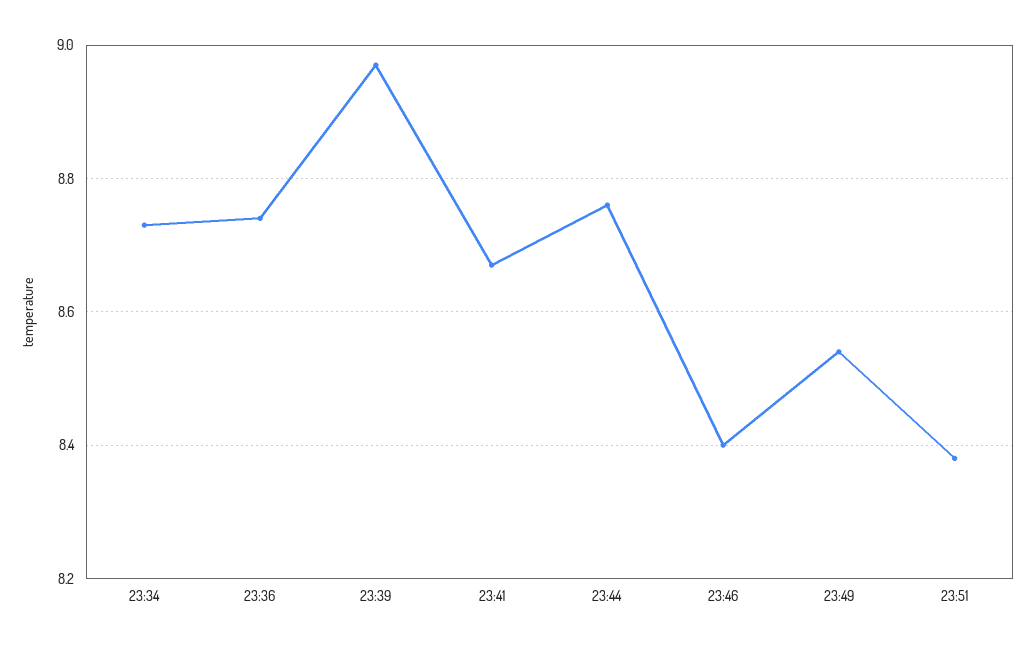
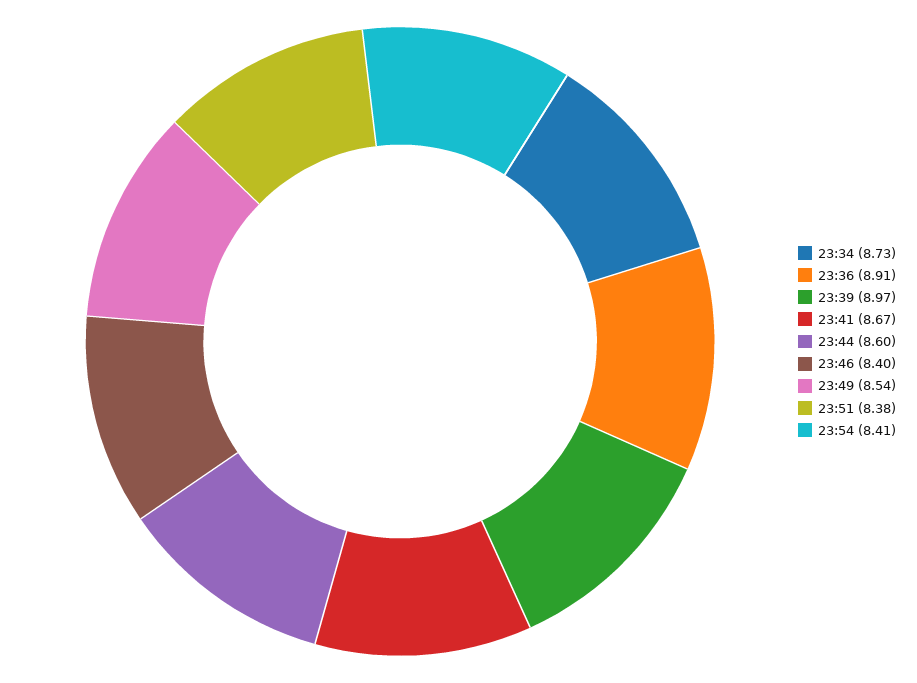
23:36: 8.75 -> 8.91
23:44: 8.75 -> 8.6
23:54: none -> 8.41

